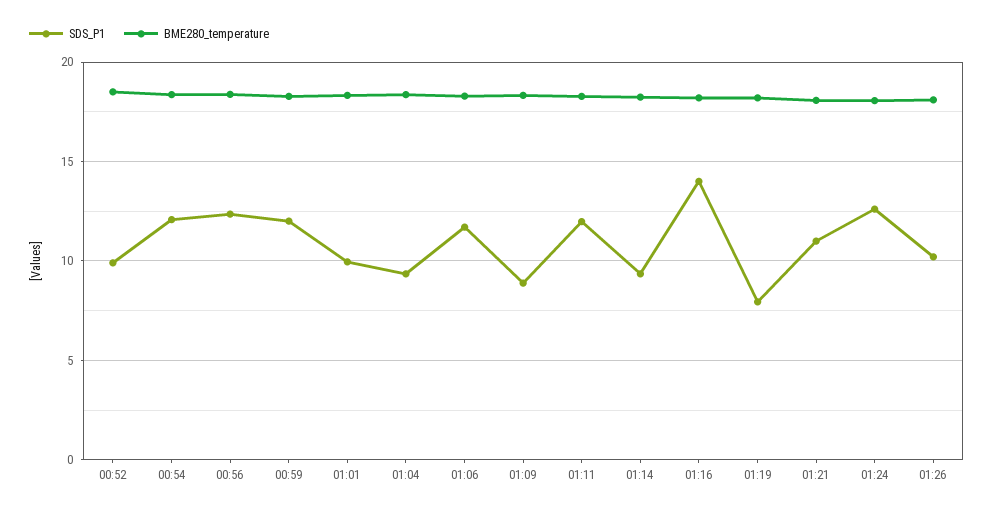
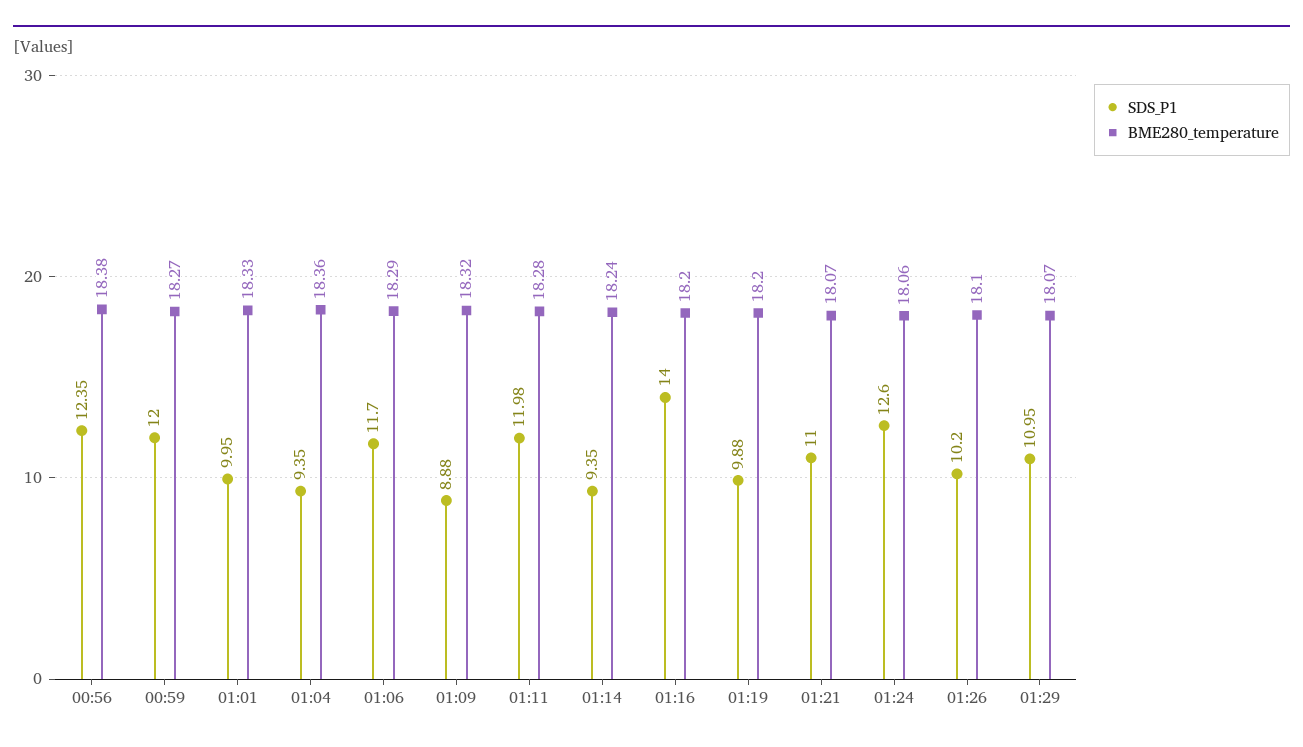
SDS_P1, 00:52: 10 -> none
BME280_temperature, 00:52: 18.5 -> none
SDS_P1, 00:54: 12 -> none
BME280_temperature, 00:54: 18.5 -> none
SDS_P1, 01:19: 8 -> 9.88
SDS_P1, 01:29: none -> 10.95
BME280_temperature, 01:29: none -> 18.07

